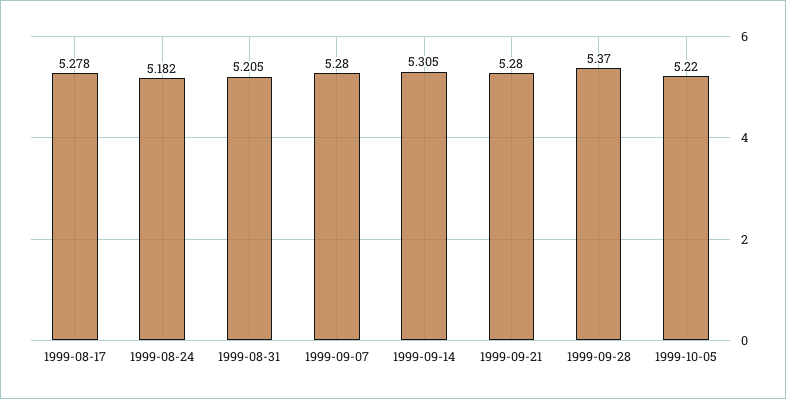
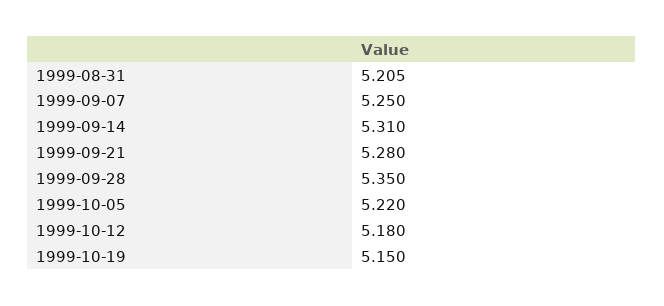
1999-08-17: 5.278 -> none
1999-08-24: 5.182 -> none
1999-09-07: 5.28 -> 5.25
1999-09-14: 5.305 -> 5.31
1999-09-28: 5.37 -> 5.35
1999-10-12: none -> 5.18
1999-10-19: none -> 5.15

